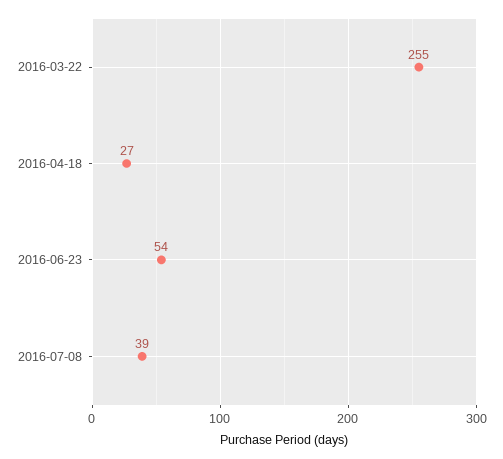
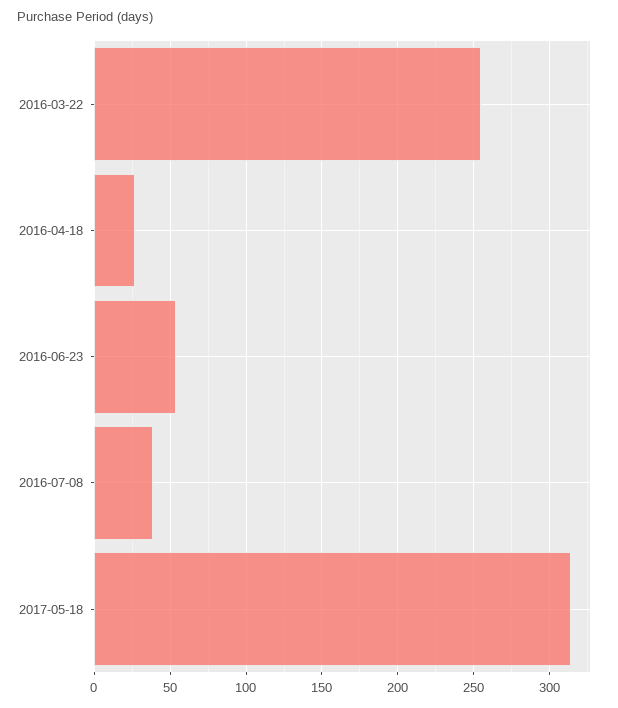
2017-05-18: none -> 315

